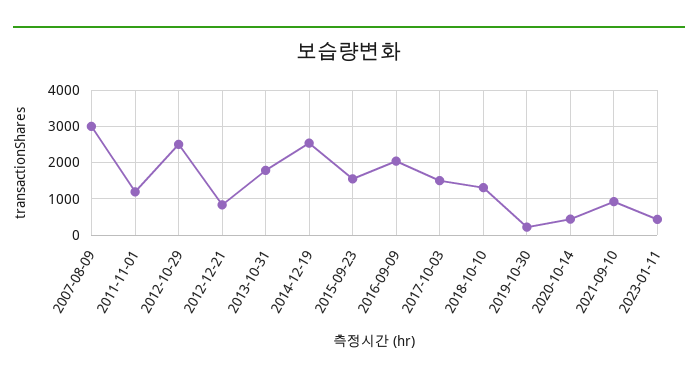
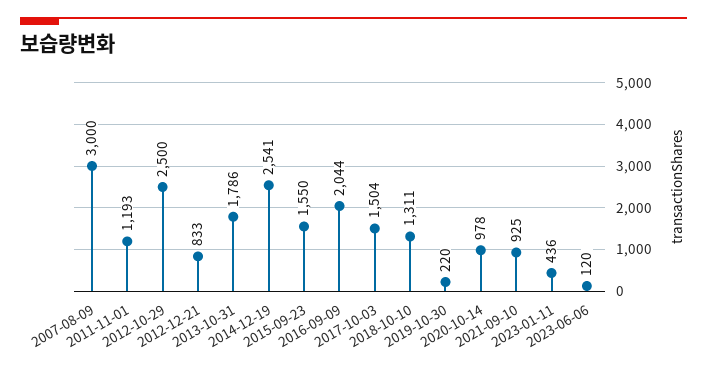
2020-10-14: 400 -> 978
2023-06-06: none -> 120

